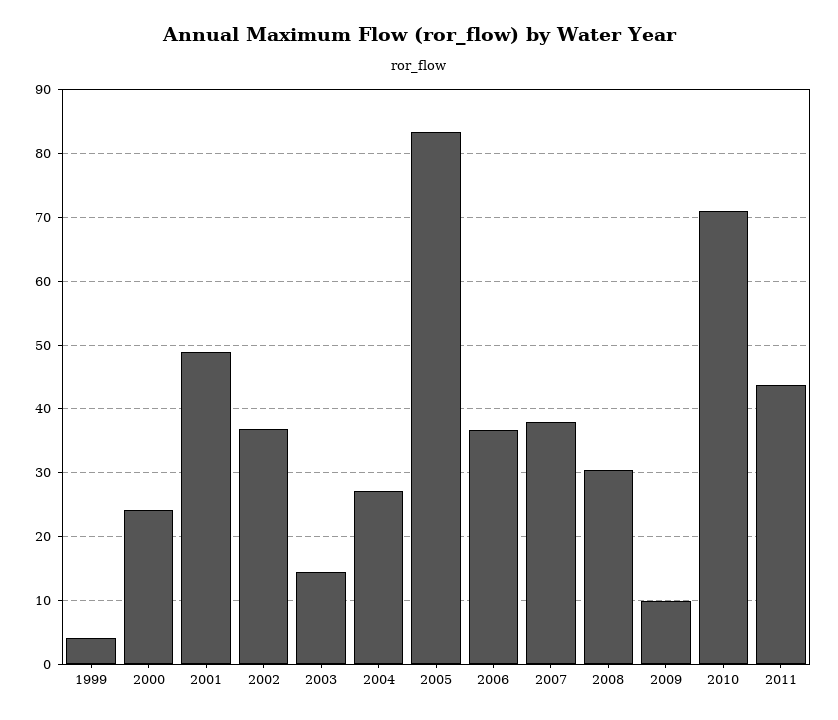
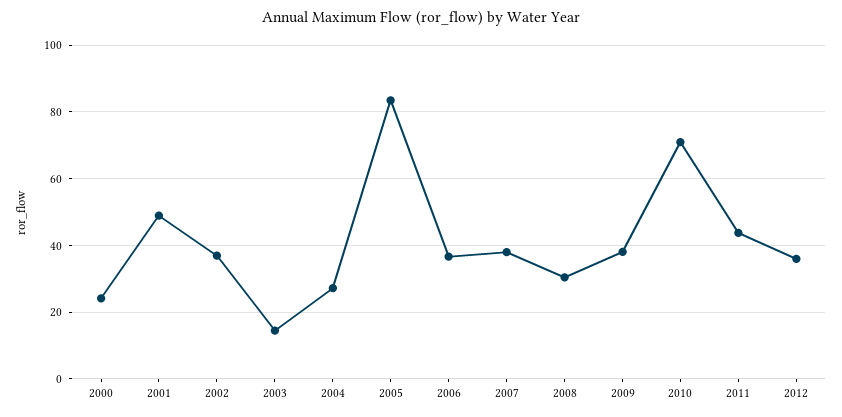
1999: 4 -> none
2009: 10 -> 38
2012: none -> 36

